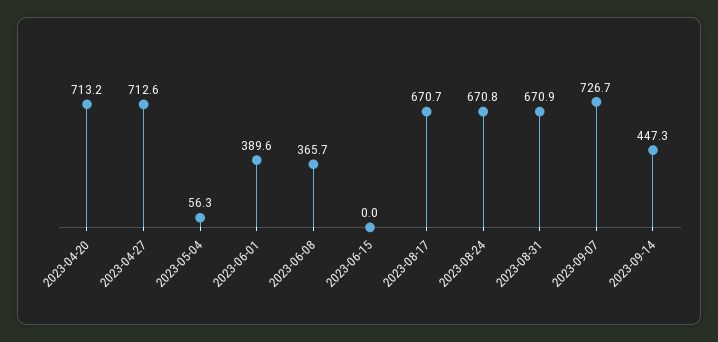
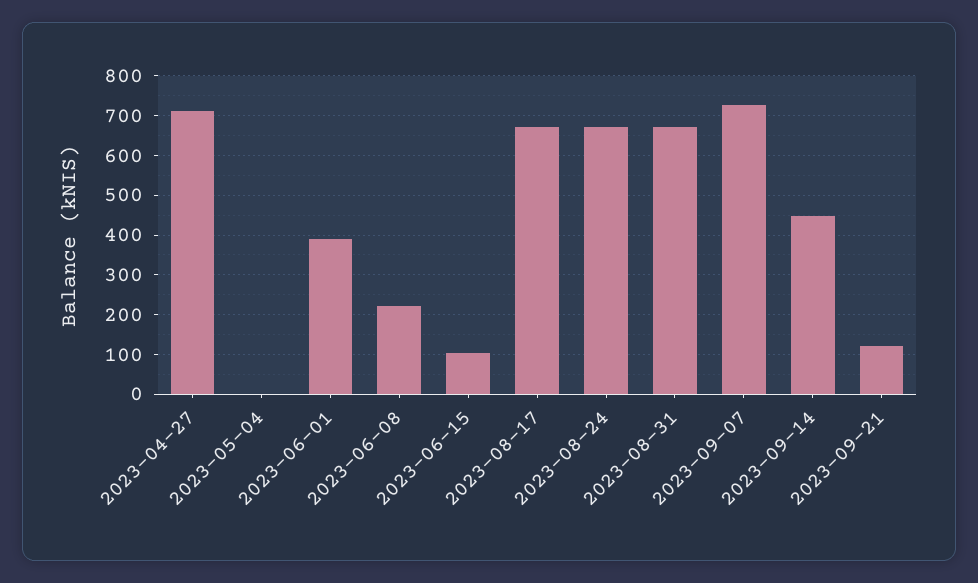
2023-04-20: 713.2 -> none
2023-05-04: 56.3 -> 0
2023-06-08: 365.7 -> 220
2023-06-15: 0 -> 100
2023-09-21: none -> 120

